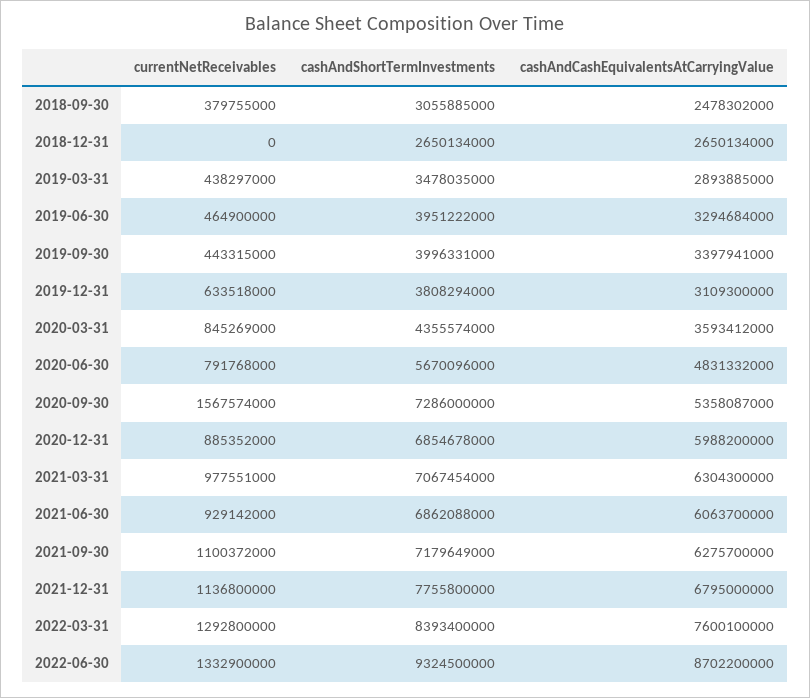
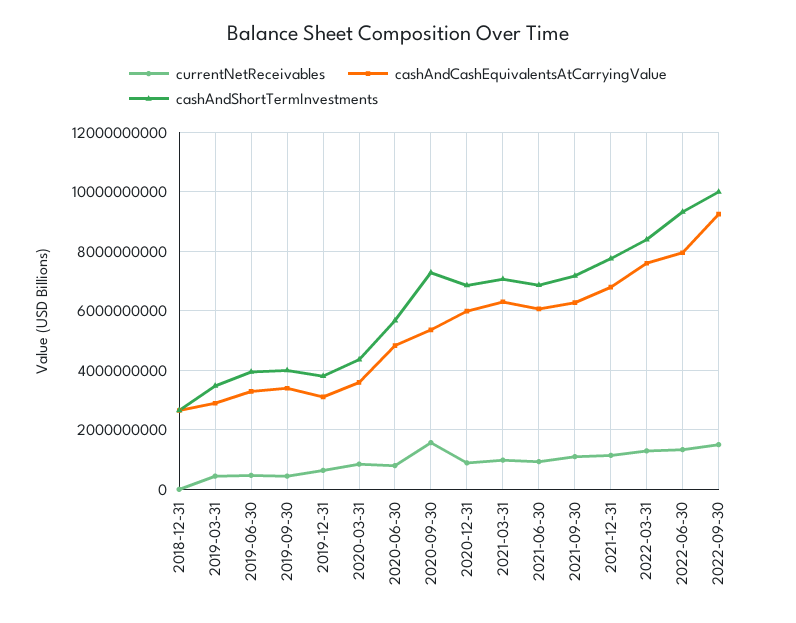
currentNetReceivables, 2018-09-30: 379755000 -> none
cashAndShortTermInvestments, 2018-09-30: 3055885000 -> none
cashAndCashEquivalentsAtCarryingValue, 2018-09-30: 2478302000 -> none
cashAndCashEquivalentsAtCarryingValue, 2022-06-30: 8702200000 -> 8000000000
currentNetReceivables, 2022-09-30: none -> 1500000000
cashAndCashEquivalentsAtCarryingValue, 2022-09-30: none -> 9250000000
cashAndShortTermInvestments, 2022-09-30: none -> 10000000000

